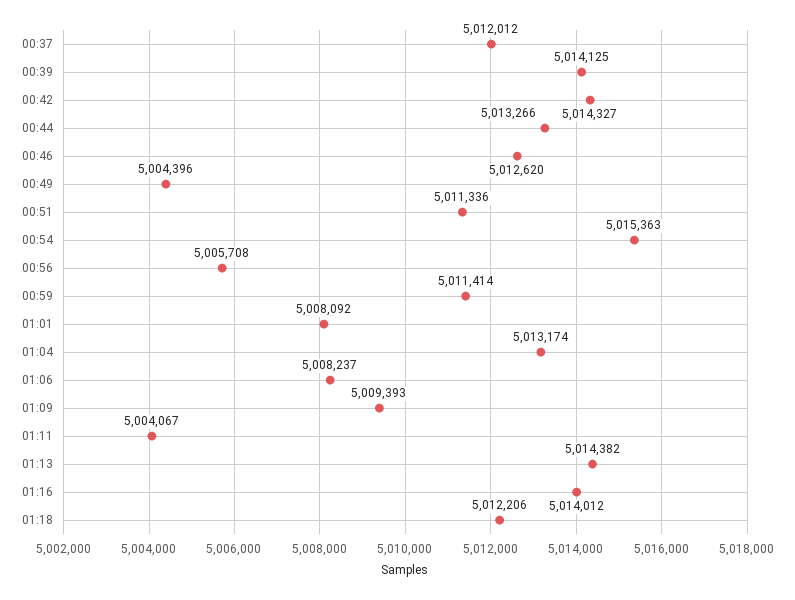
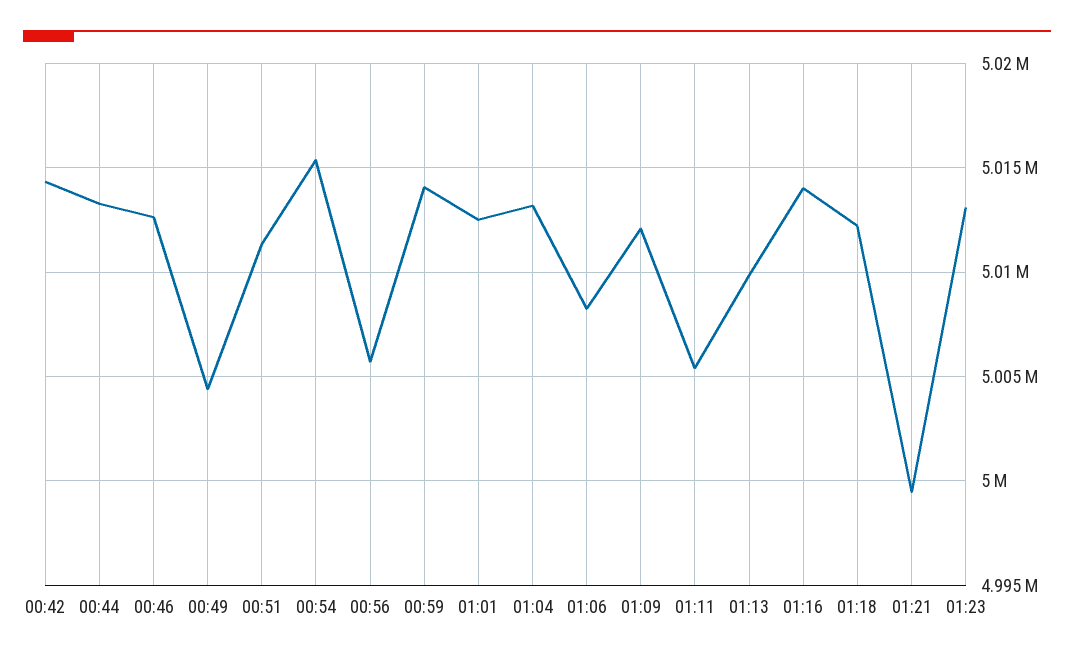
00:37: 5012012 -> none
00:39: 5014125 -> none
00:59: 5011414 -> 5014000
01:01: 5008092 -> 5012500
01:09: 5009393 -> 5012000
01:11: 5004067 -> 5005500
01:13: 5014382 -> 5010000
01:21: none -> 4999500
01:23: none -> 5013000

